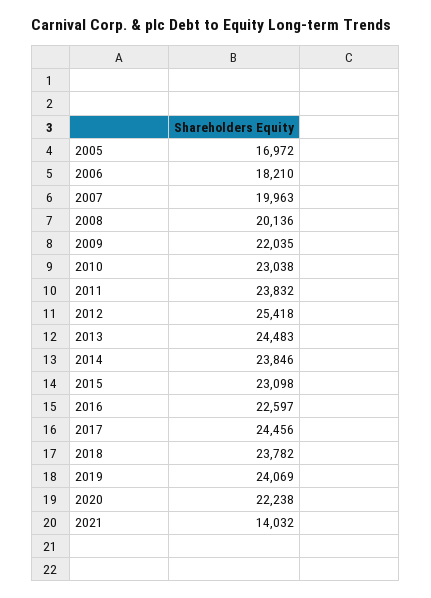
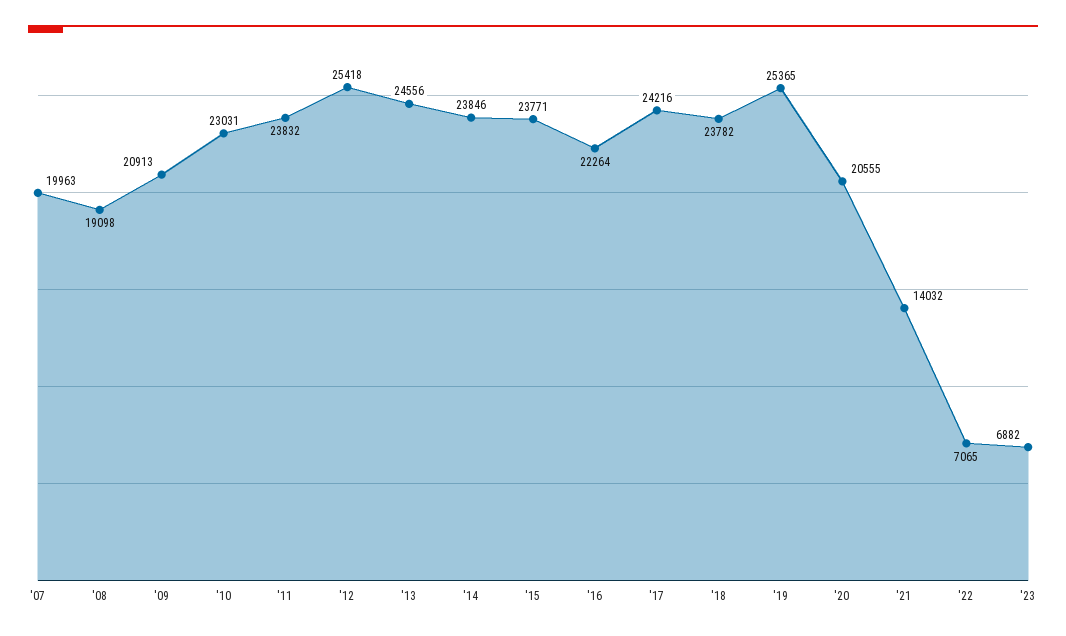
2005: 16972 -> none
2006: 18210 -> none
2008: 20136 -> 19098
2009: 22035 -> 20913
2010: 23038 -> 23031
2013: 24483 -> 24556
2015: 23098 -> 23771
2016: 22597 -> 22264
2017: 24456 -> 24216
2019: 24069 -> 25365
2020: 22238 -> 20555
'22: none -> 7065
'23: none -> 6882

